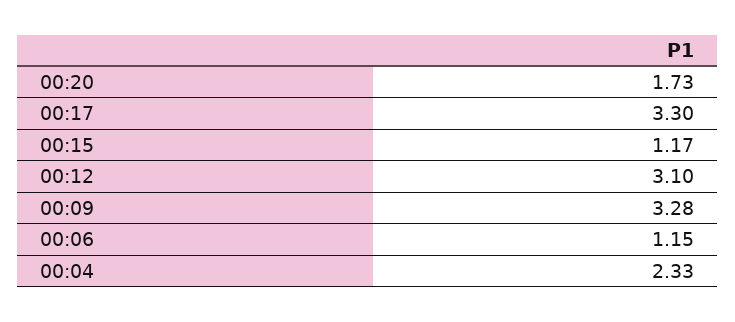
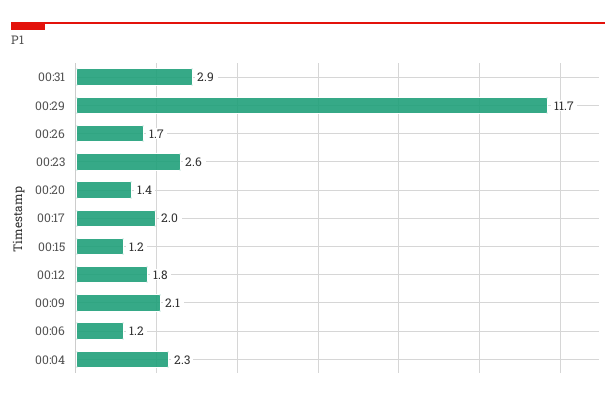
00:20: 1.73 -> 1.4
00:17: 3.3 -> 2
00:12: 3.1 -> 1.8
00:09: 3.28 -> 2.1
00:31: none -> 2.9
00:29: none -> 11.7
00:26: none -> 1.7
00:23: none -> 2.6

